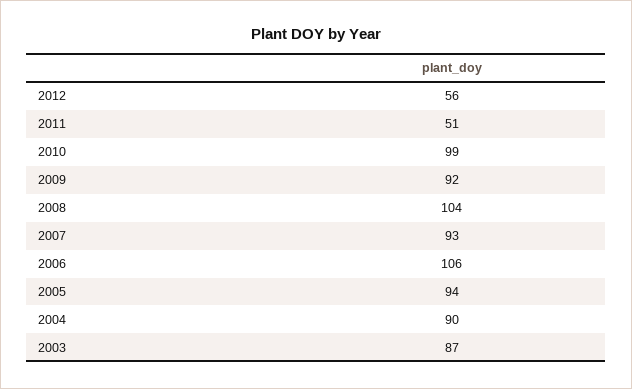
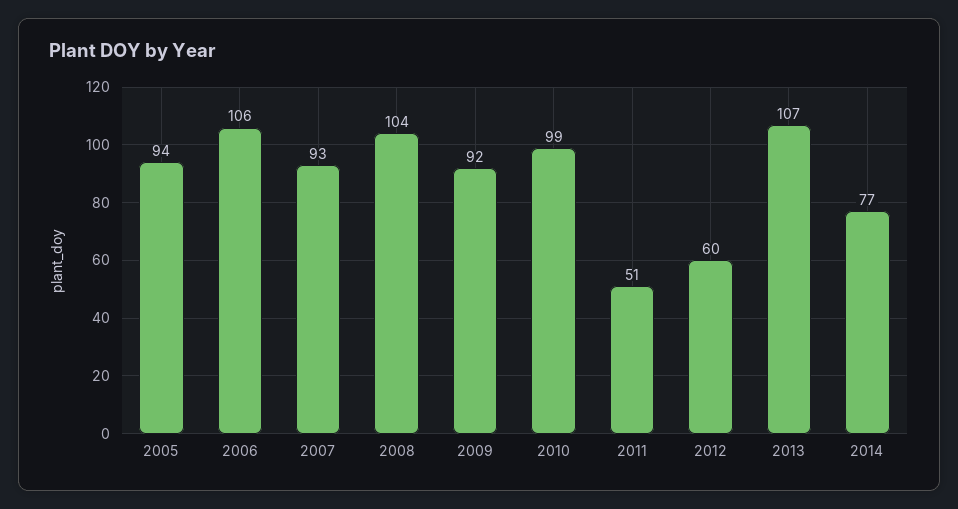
2012: 56 -> 60
2004: 90 -> none
2003: 87 -> none
2013: none -> 107
2014: none -> 77

